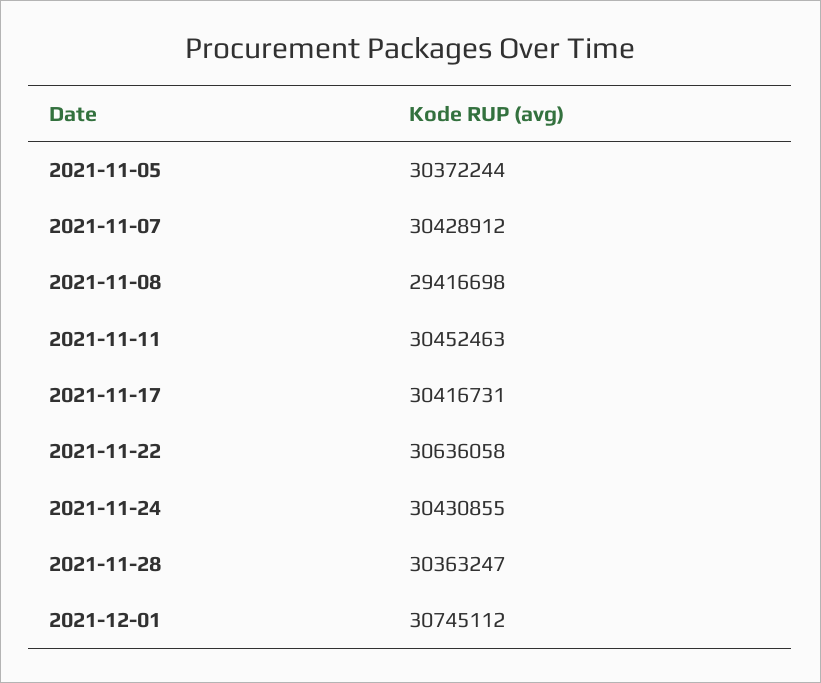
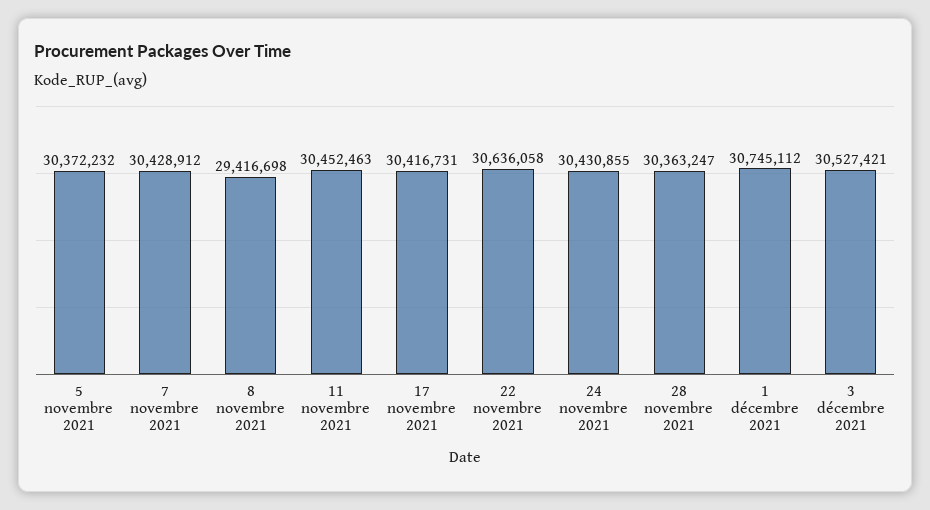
2021-11-05: 30372244 -> 30372232
3 décembre 2021: none -> 30527421

